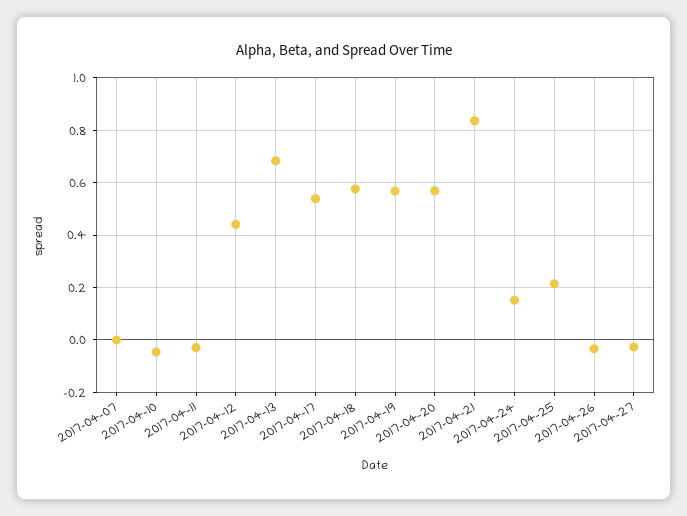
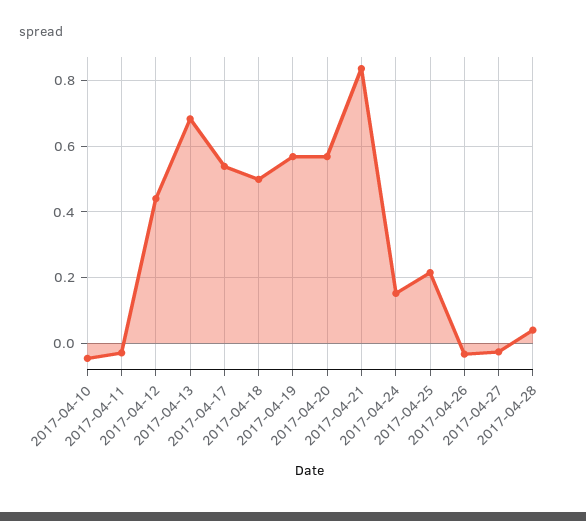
2017-04-07: 0 -> none
2017-04-18: 0.575 -> 0.5
2017-04-28: none -> 0.04

